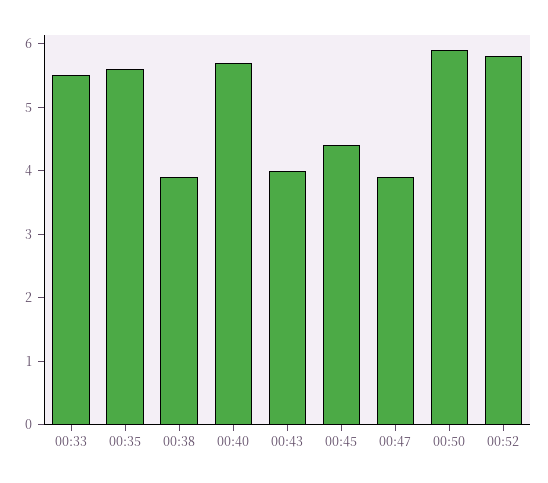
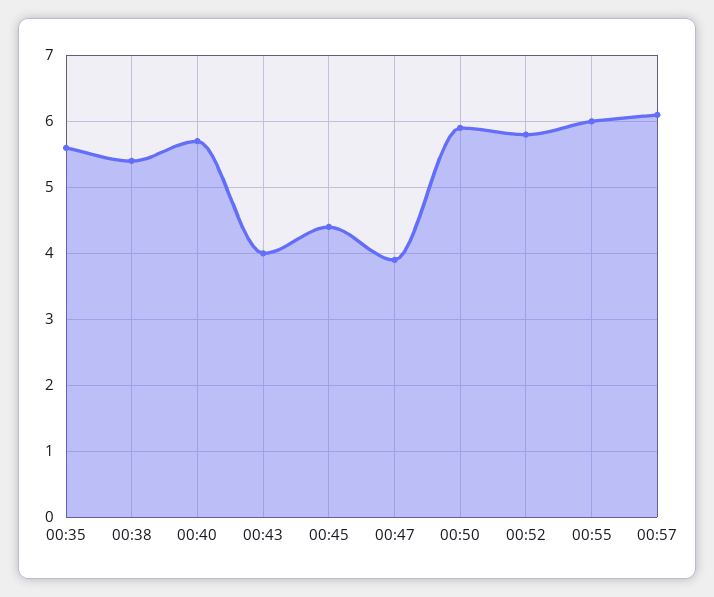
00:33: 5.5 -> none
00:38: 4 -> 5.4
00:55: none -> 6
00:57: none -> 6.1

